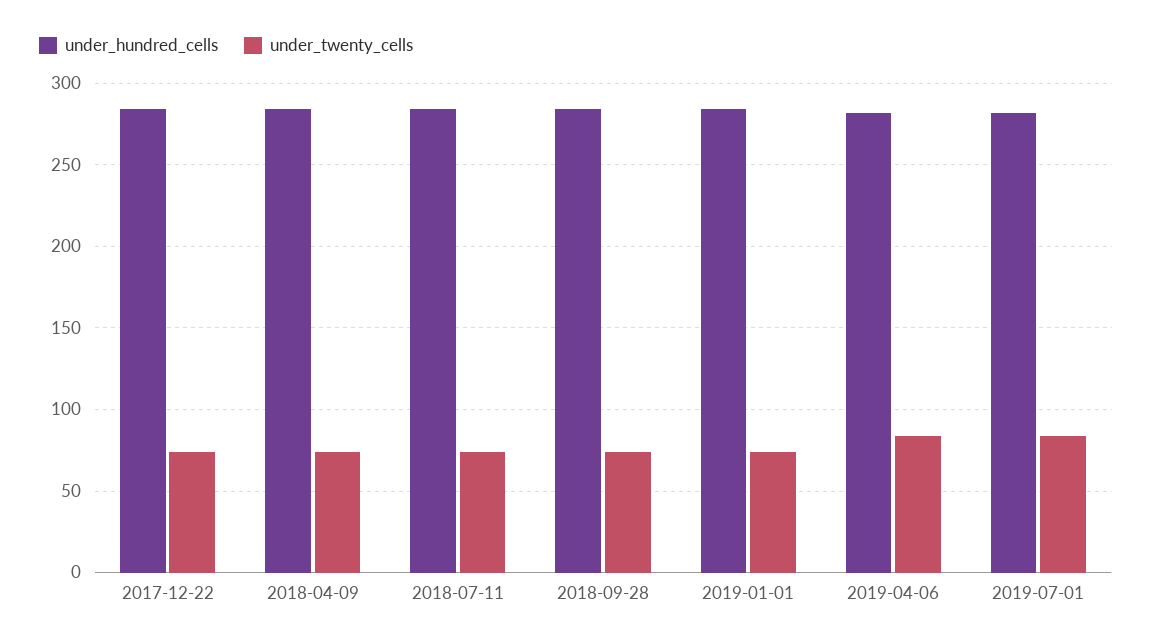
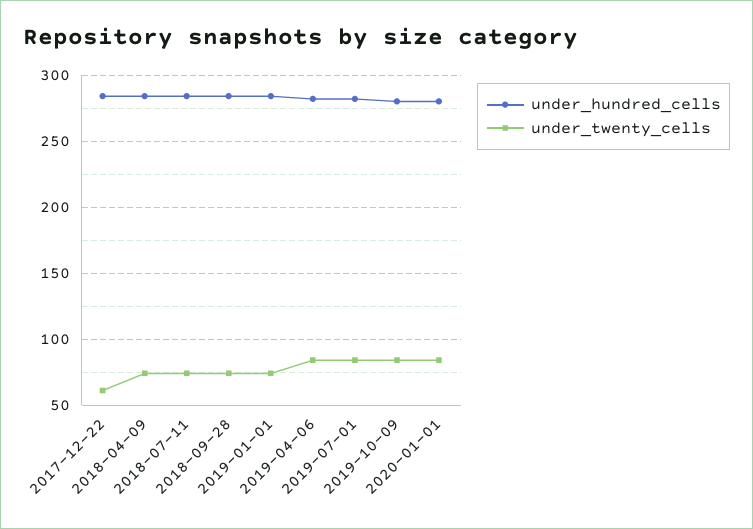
under_twenty_cells, 2017-12-22: 75 -> 60
under_hundred_cells, 2019-10-09: none -> 280
under_twenty_cells, 2019-10-09: none -> 85
under_hundred_cells, 2020-01-01: none -> 280
under_twenty_cells, 2020-01-01: none -> 85

